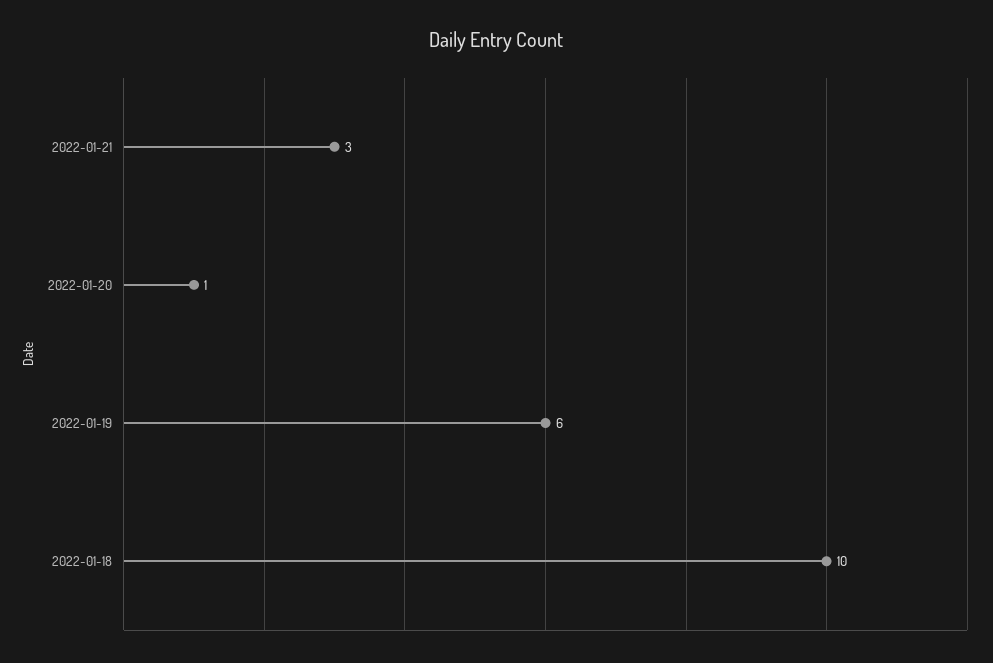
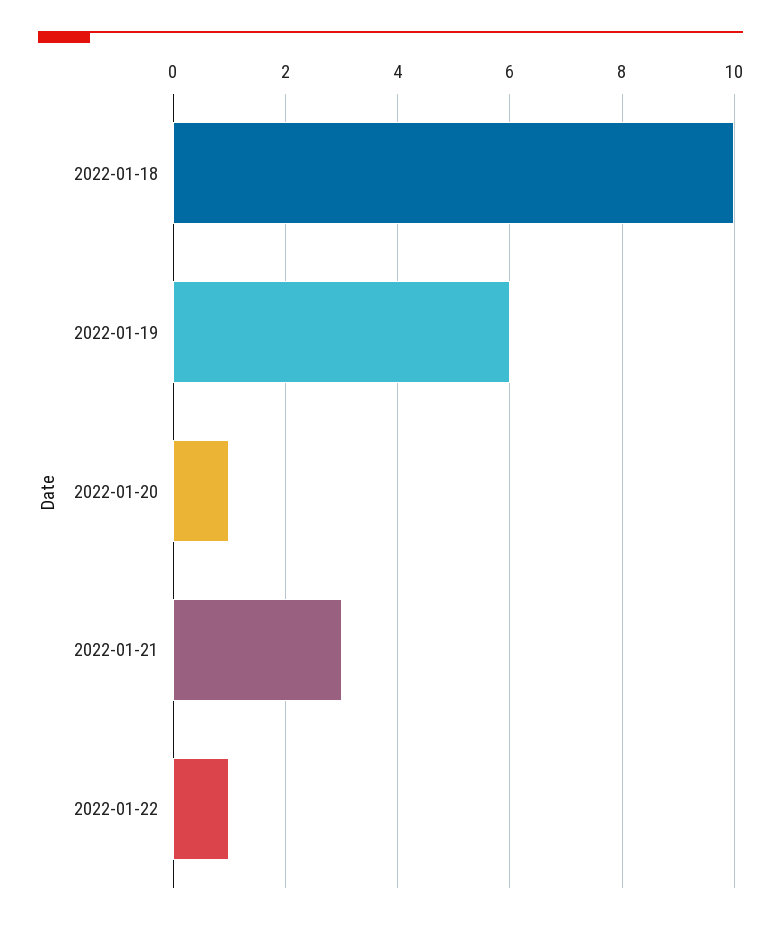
2022-01-22: none -> 1

